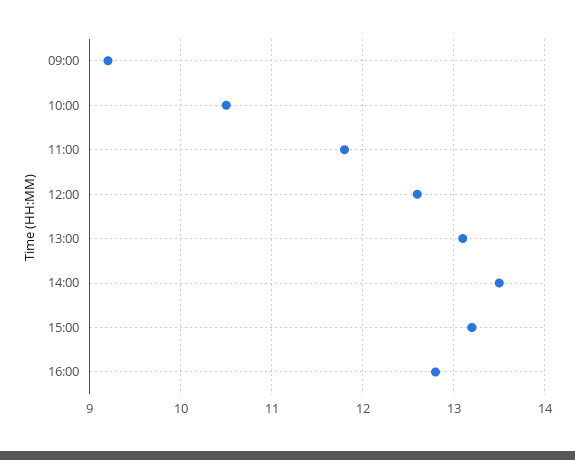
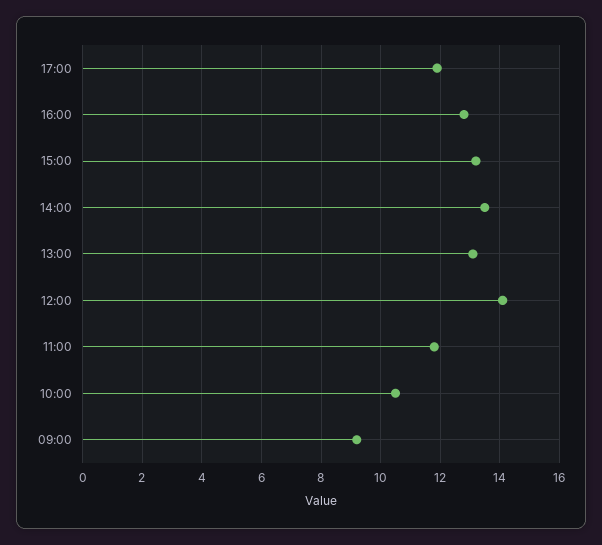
12:00: 12.6 -> 14
17:00: none -> 12

